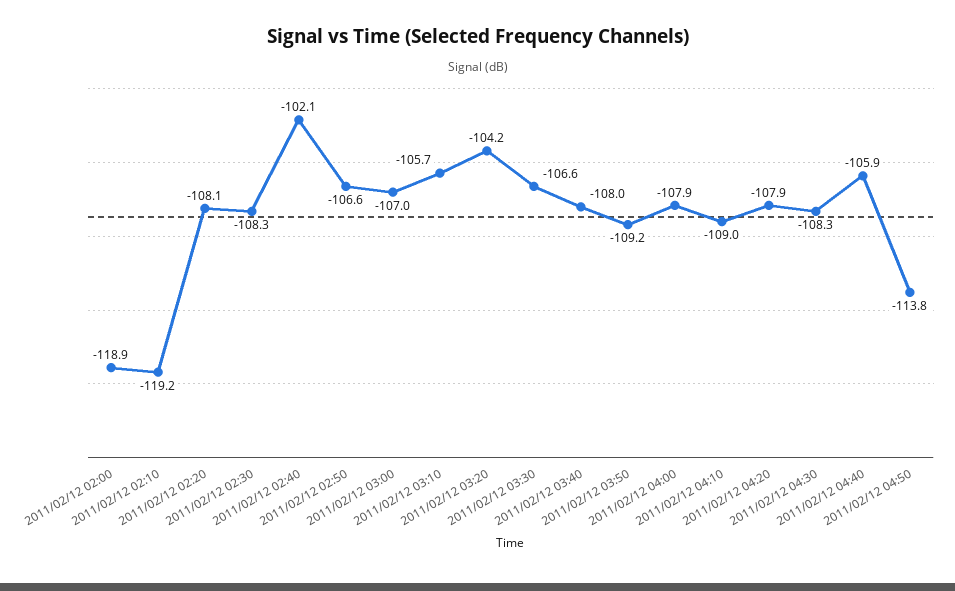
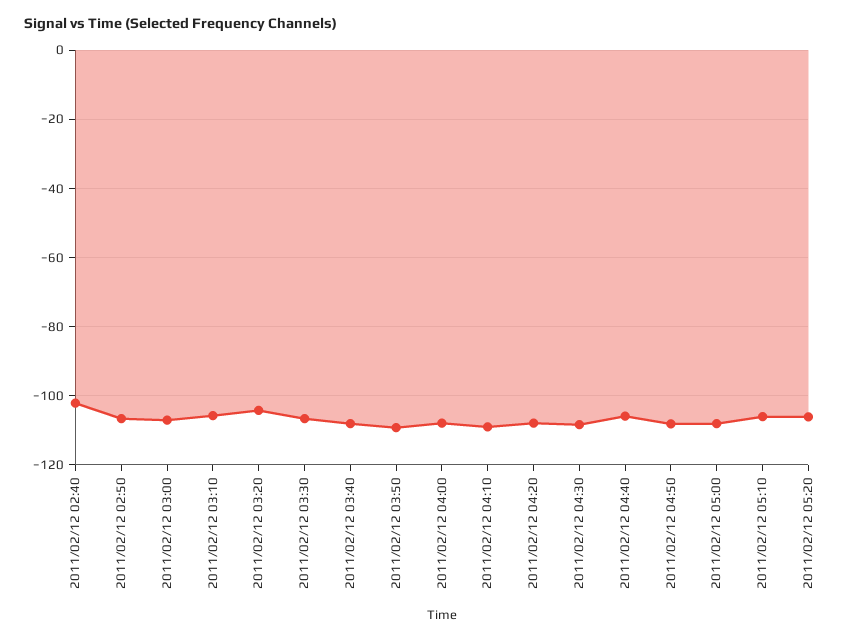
2011/02/12 02:00: -118.9 -> none
2011/02/12 02:10: -119.2 -> none
2011/02/12 02:20: -108.1 -> none
2011/02/12 02:30: -108.3 -> none
2011/02/12 04:50: -113.8 -> -108
2011/02/12 05:00: none -> -108
2011/02/12 05:10: none -> -106
2011/02/12 05:20: none -> -106

